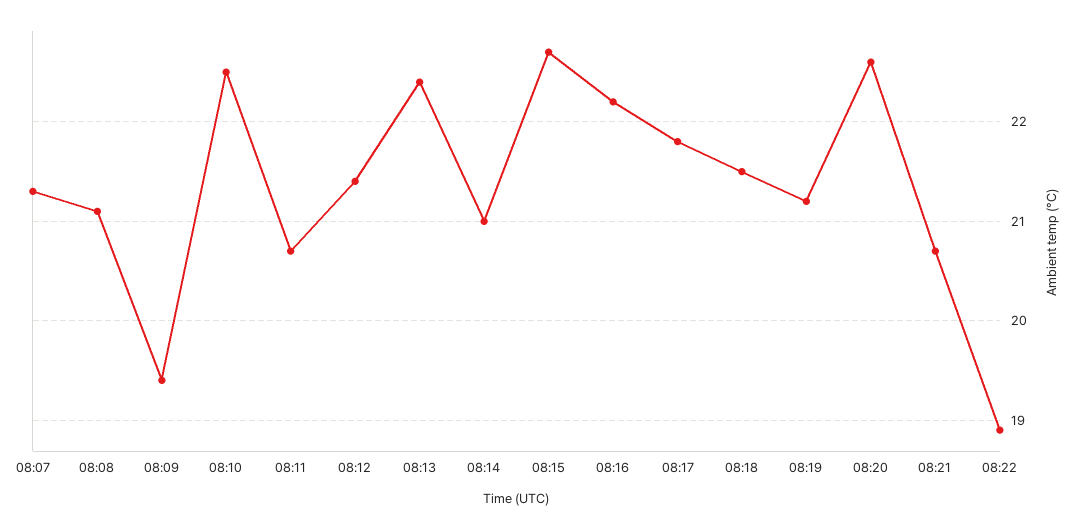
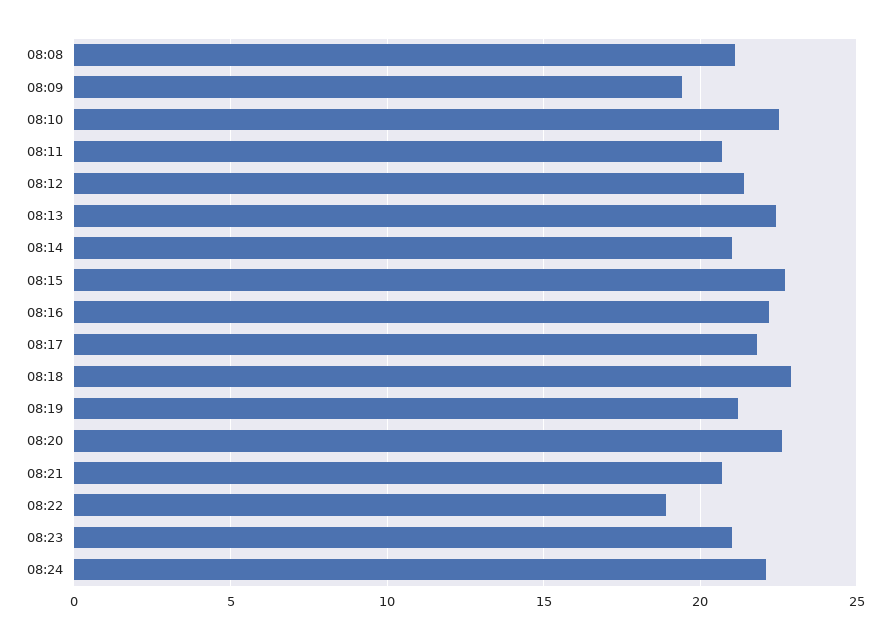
08:07: 21.3 -> none
08:18: 21.5 -> 23
08:23: none -> 21
08:24: none -> 22

